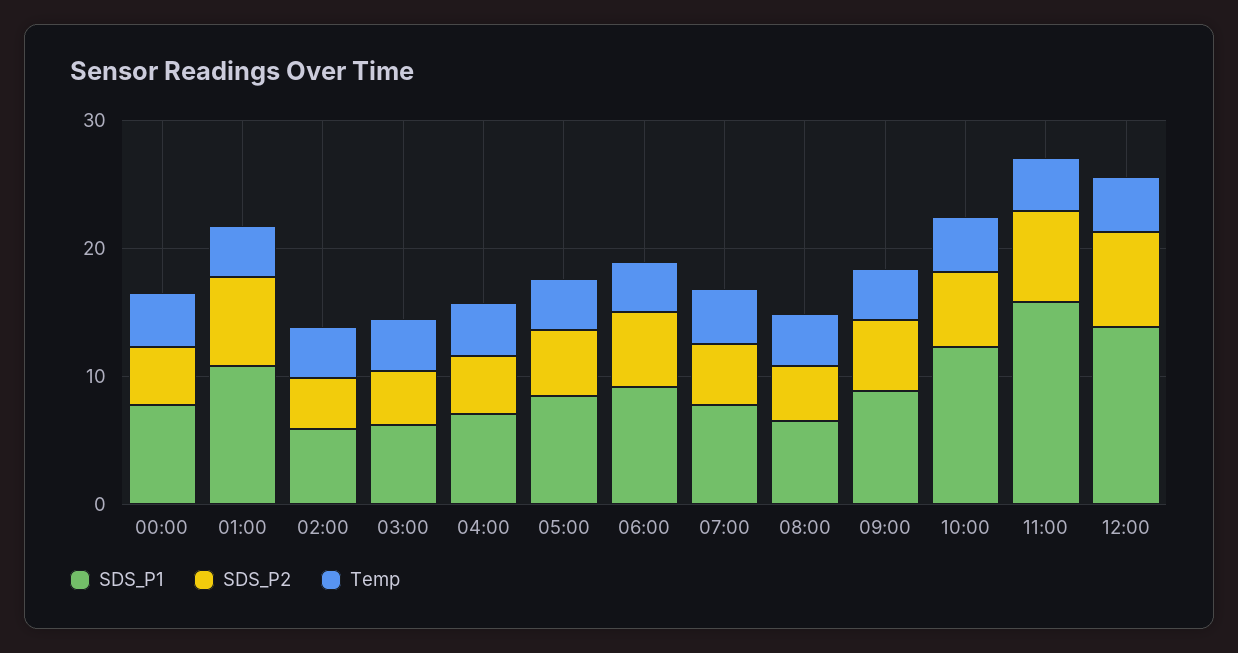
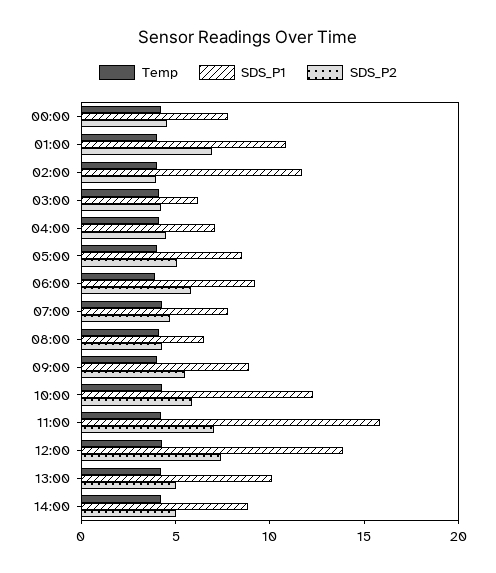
SDS_P1, 02:00: 6 -> 12
Temp, 13:00: none -> 4
SDS_P1, 13:00: none -> 10
SDS_P2, 13:00: none -> 5
Temp, 14:00: none -> 4
SDS_P1, 14:00: none -> 9
SDS_P2, 14:00: none -> 5

